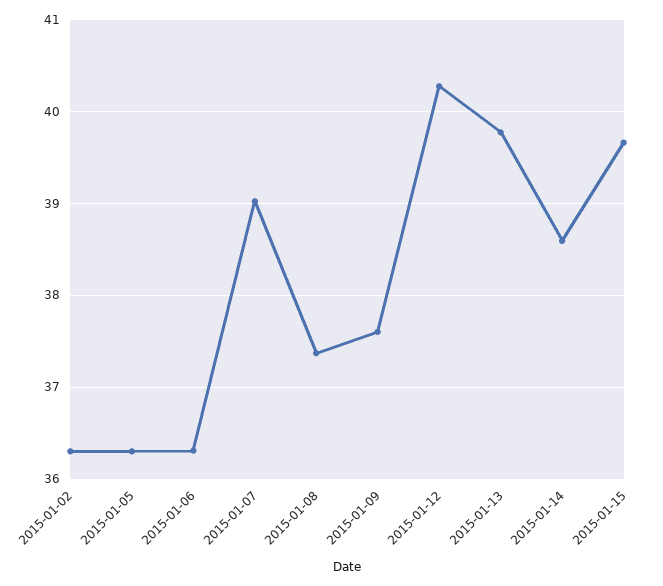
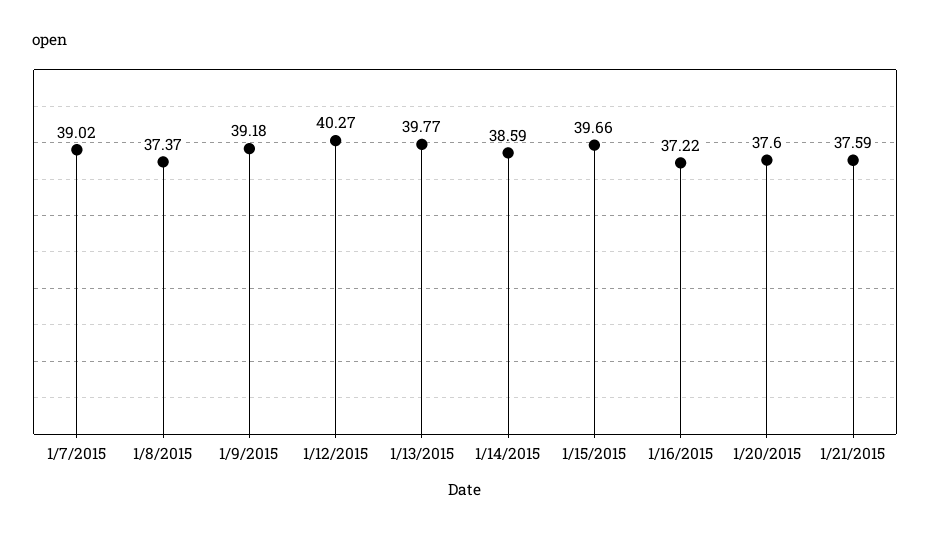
2015-01-02: 36.3 -> none
2015-01-05: 36.3 -> none
2015-01-06: 36.3 -> none
2015-01-09: 37.6 -> 39.18
1/16/2015: none -> 37.22
1/20/2015: none -> 37.6
1/21/2015: none -> 37.59

